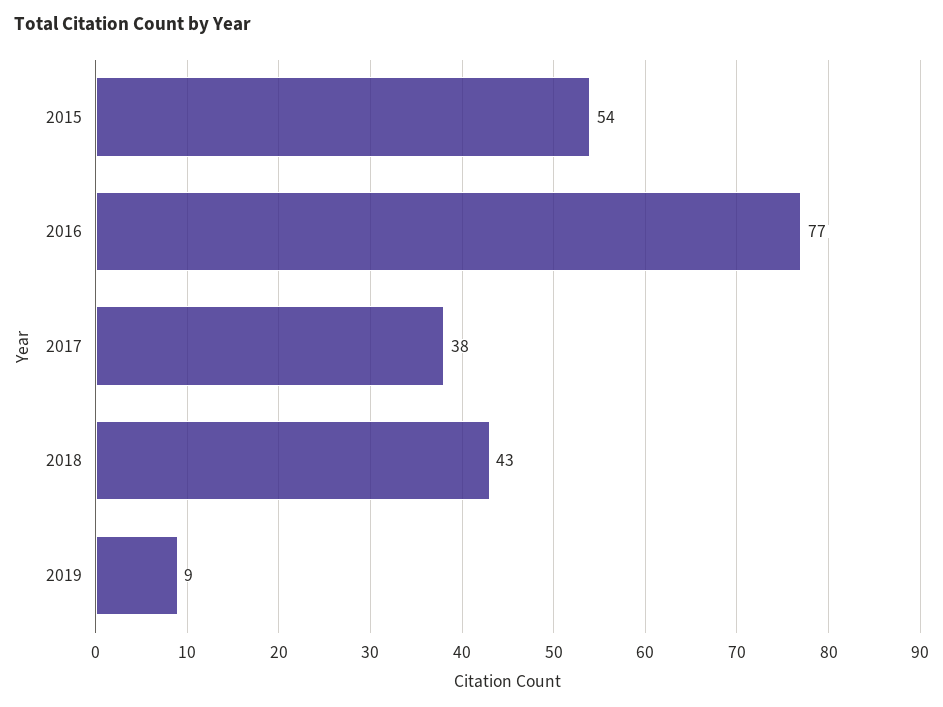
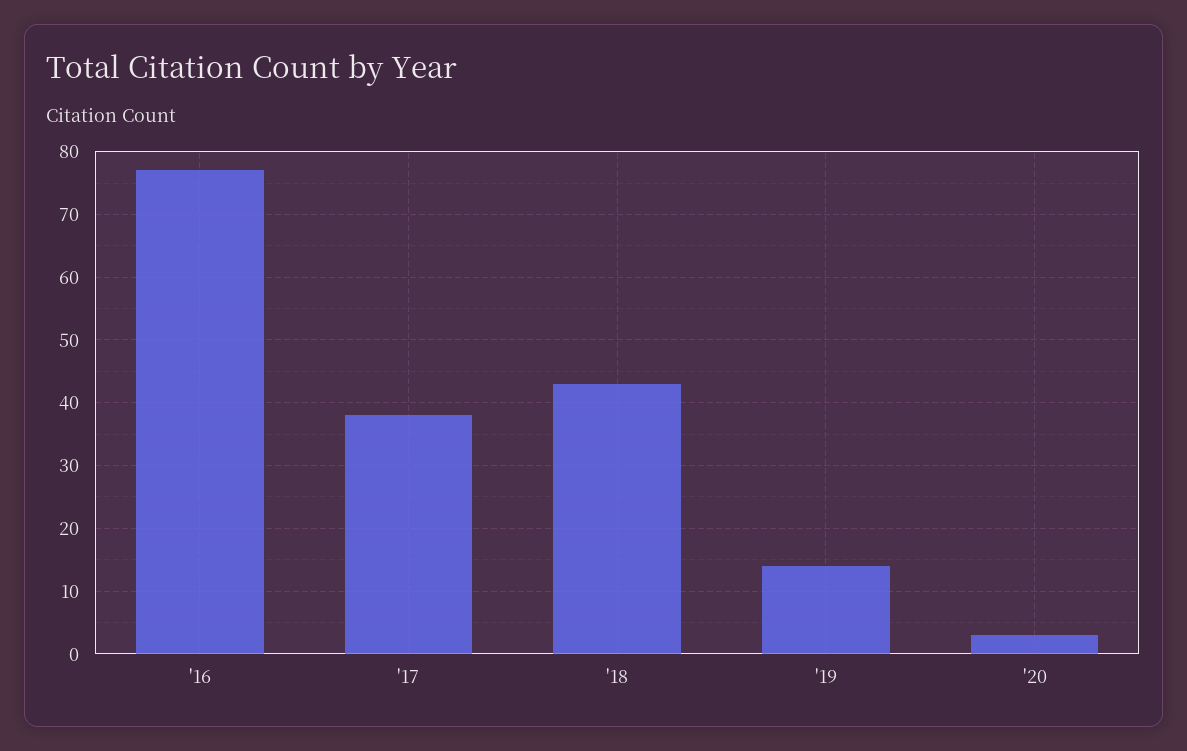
2015: 54 -> none
2019: 9 -> 14
'20: none -> 3

